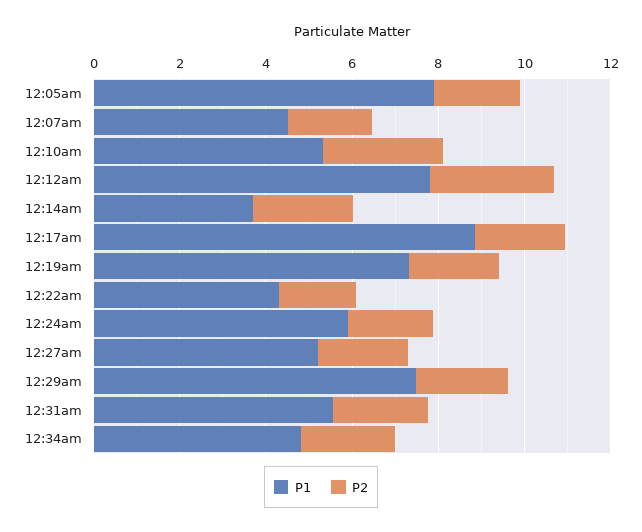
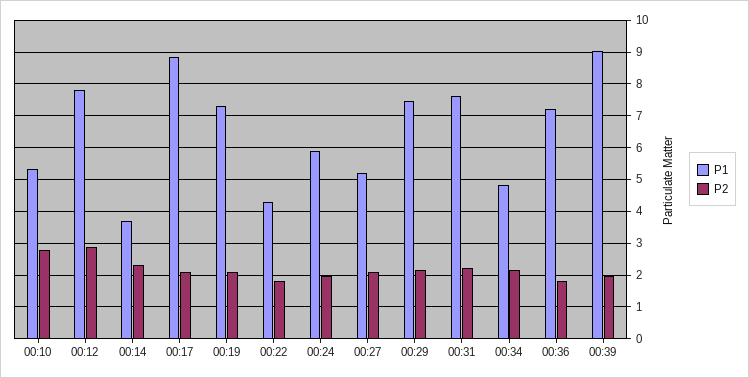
P1, 12:05am: 8 -> none
P2, 12:05am: 2 -> none
P1, 12:07am: 4.5 -> none
P2, 12:07am: 2 -> none
P1, 12:31am: 5.5 -> 7.6
P1, 00:36: none -> 7.2
P2, 00:36: none -> 1.8
P1, 00:39: none -> 9
P2, 00:39: none -> 2

